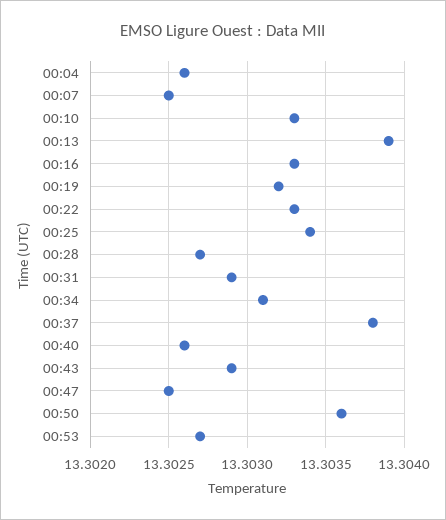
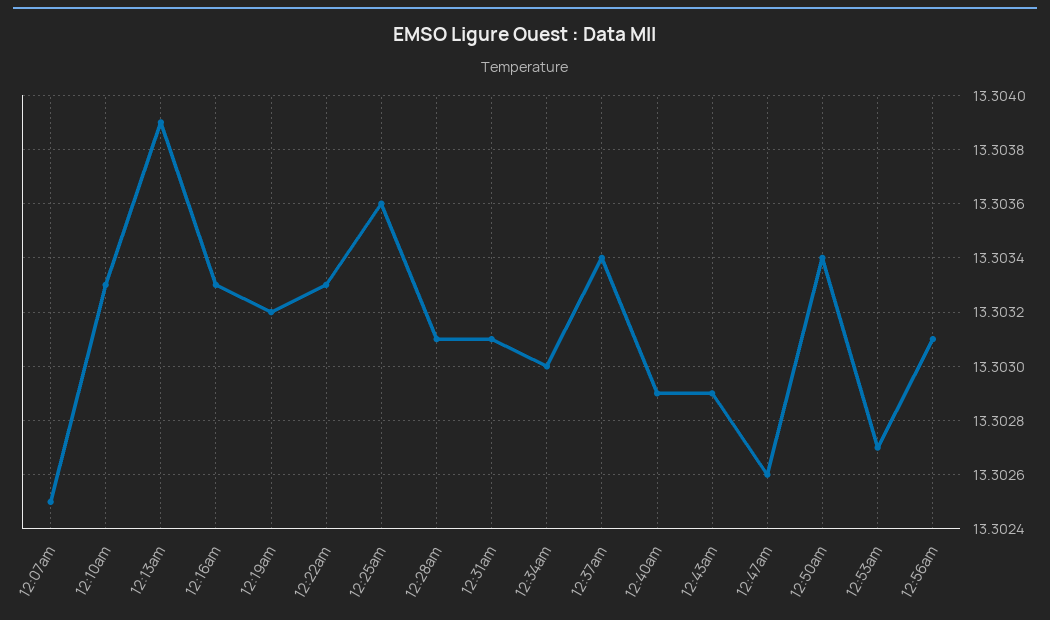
00:04: 13.3026 -> none
00:25: 13.3034 -> 13.3036
00:28: 13.3027 -> 13.3031
00:31: 13.3029 -> 13.3031
00:34: 13.3031 -> 13.303
00:37: 13.3038 -> 13.3034
00:40: 13.3026 -> 13.3029
00:47: 13.3025 -> 13.3026
00:50: 13.3036 -> 13.3034
12:56am: none -> 13.3031

